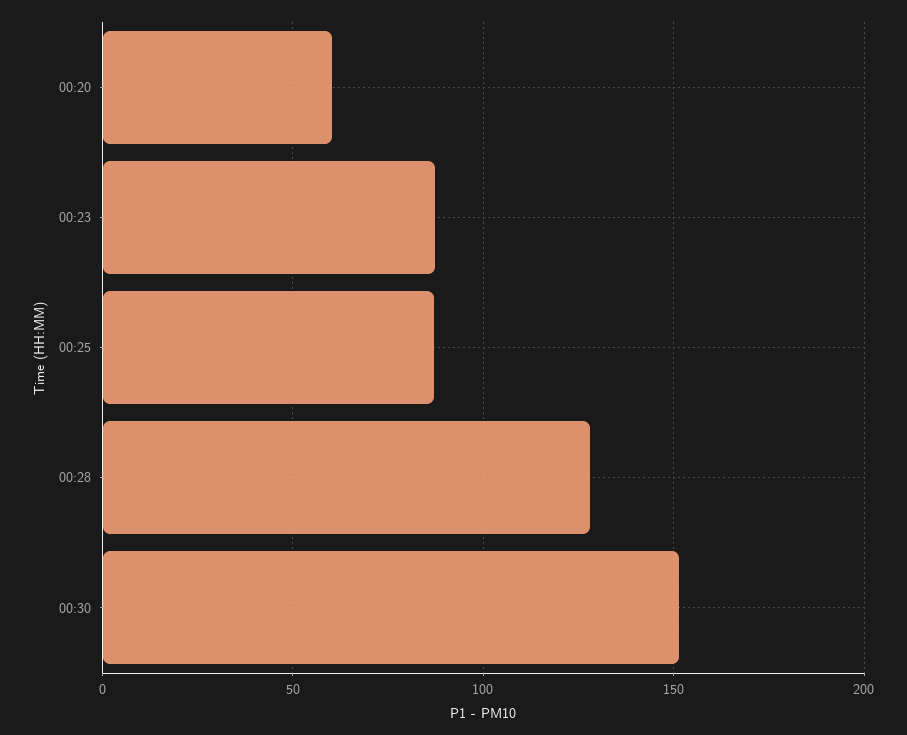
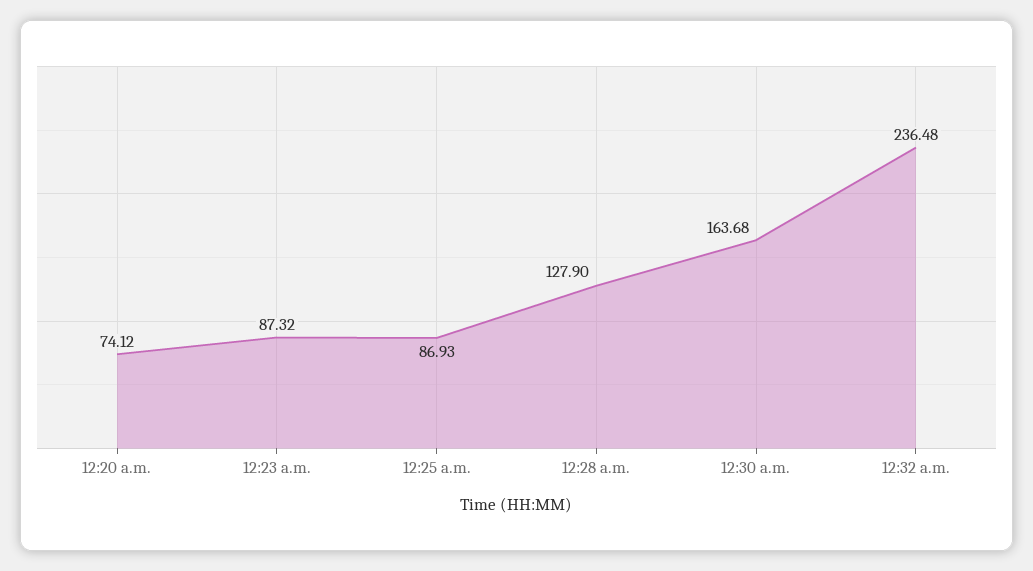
00:20: 60 -> 74.12
00:30: 150 -> 163.68
12:32 a.m.: none -> 236.48

